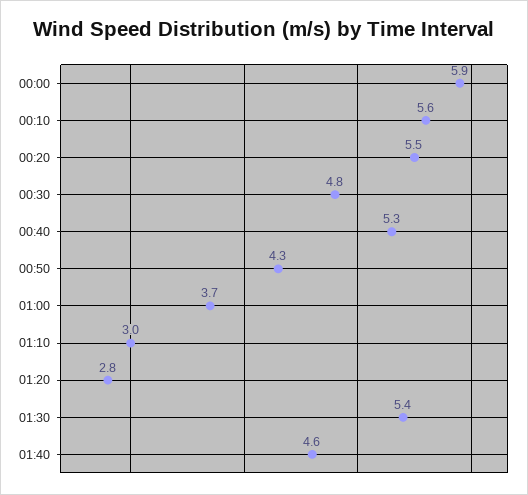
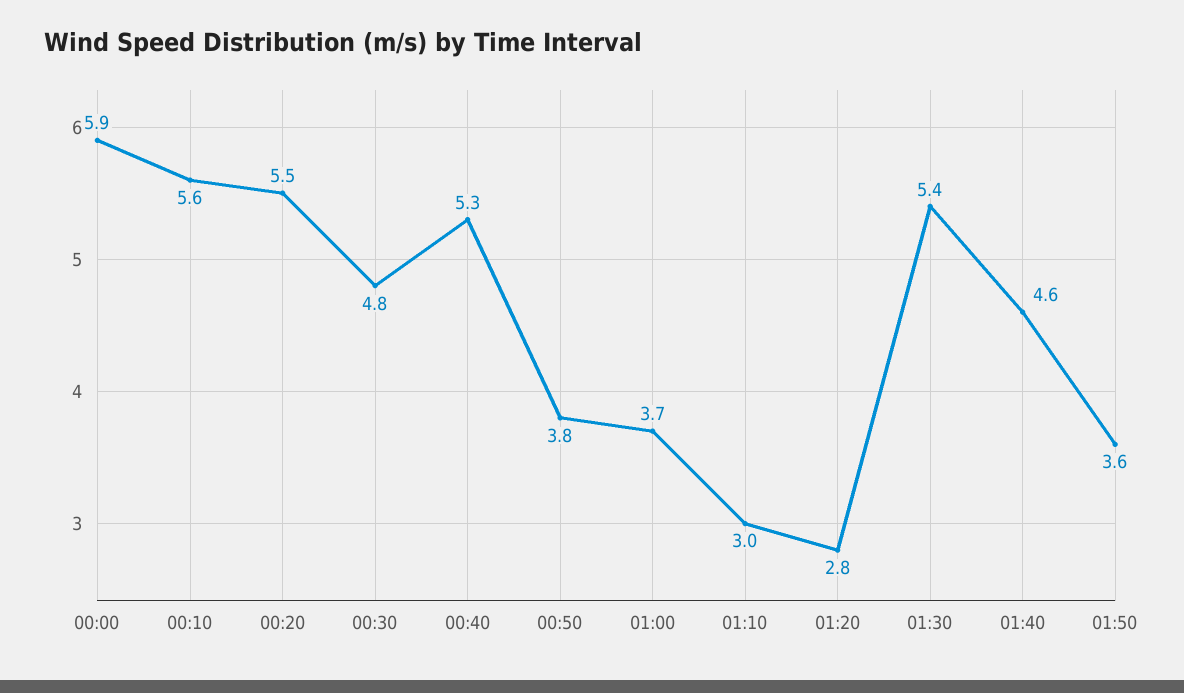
00:50: 4.3 -> 3.8
01:50: none -> 3.6

